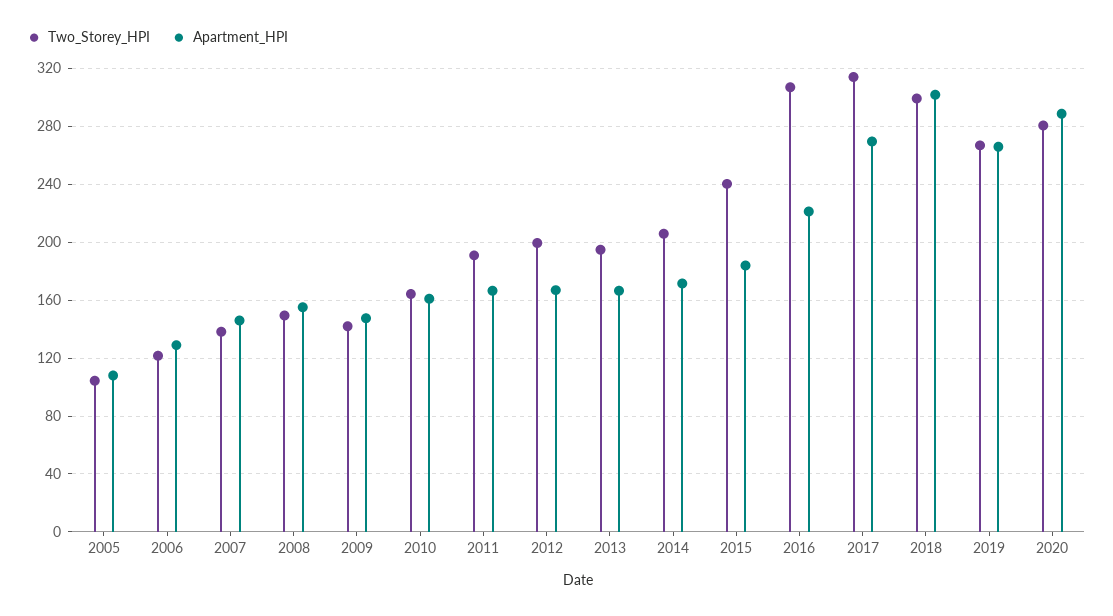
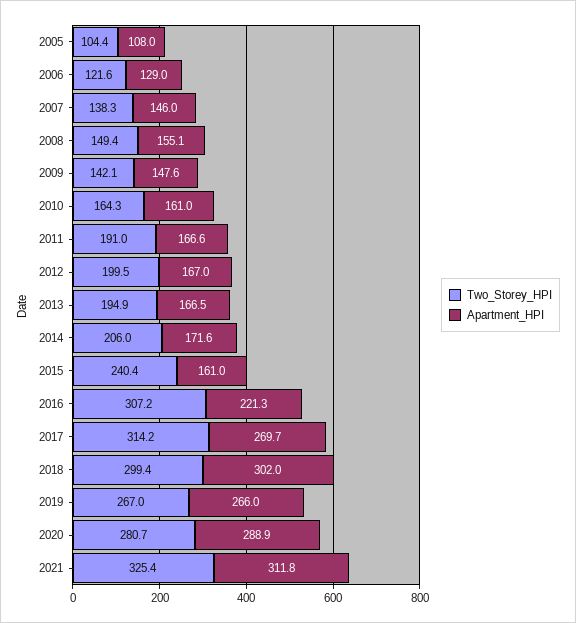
Apartment_HPI, 2015: 185 -> 161
Two_Storey_HPI, 2021: none -> 325.4
Apartment_HPI, 2021: none -> 311.8

